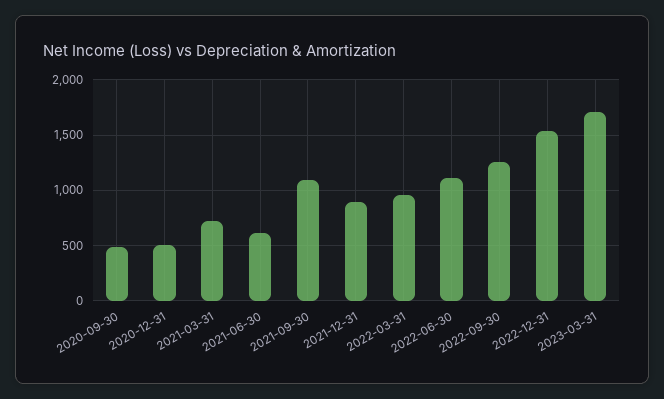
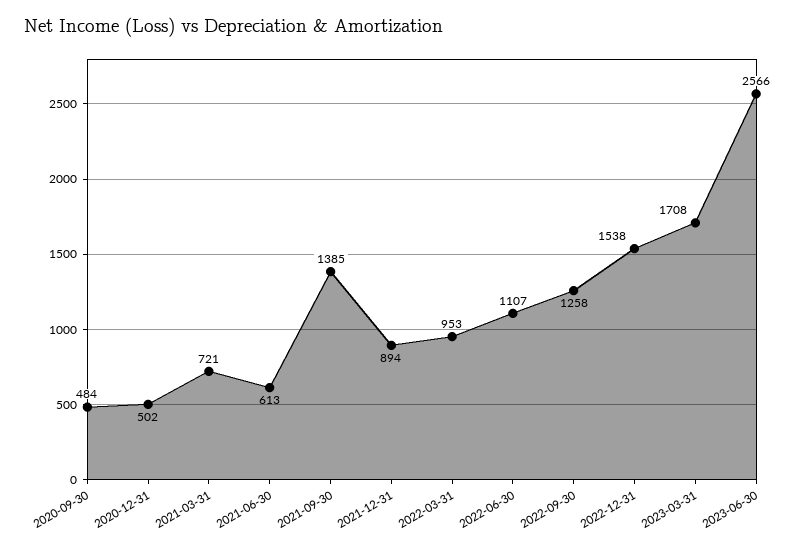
2021-09-30: 1100 -> 1385
2023-06-30: none -> 2566

